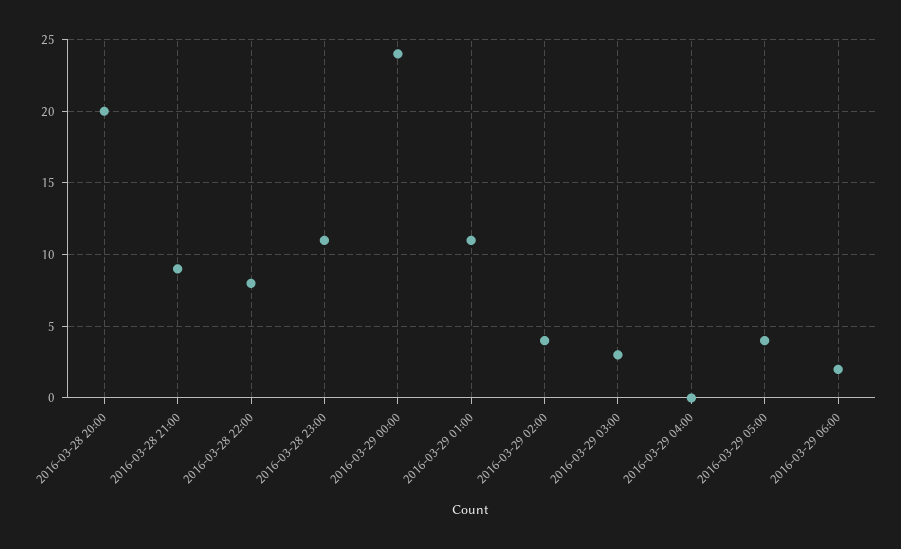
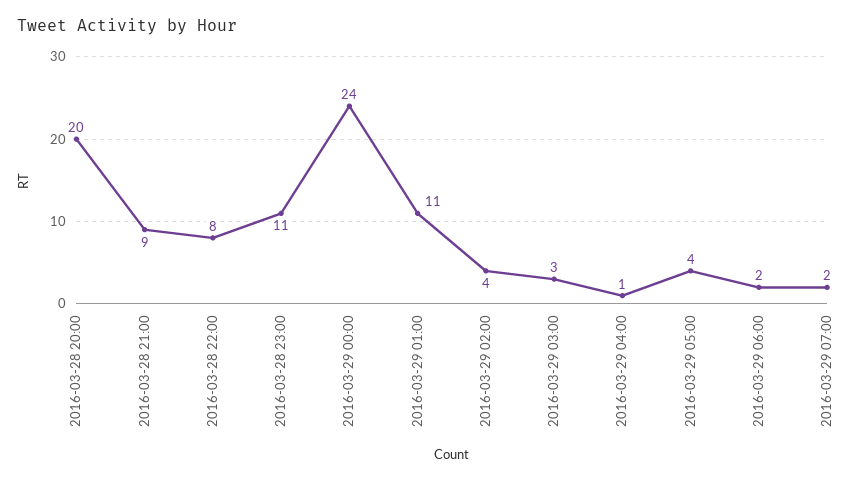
2016-03-29 04:00: 0 -> 1
2016-03-29 07:00: none -> 2

